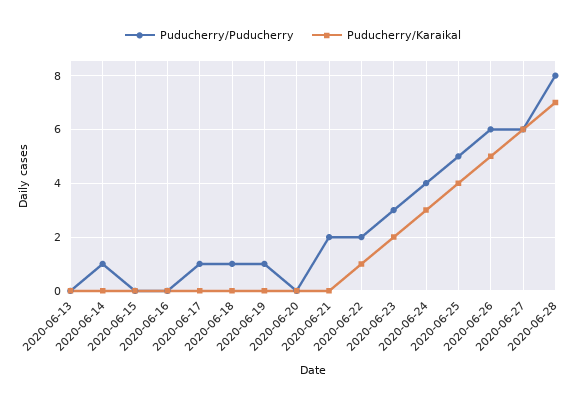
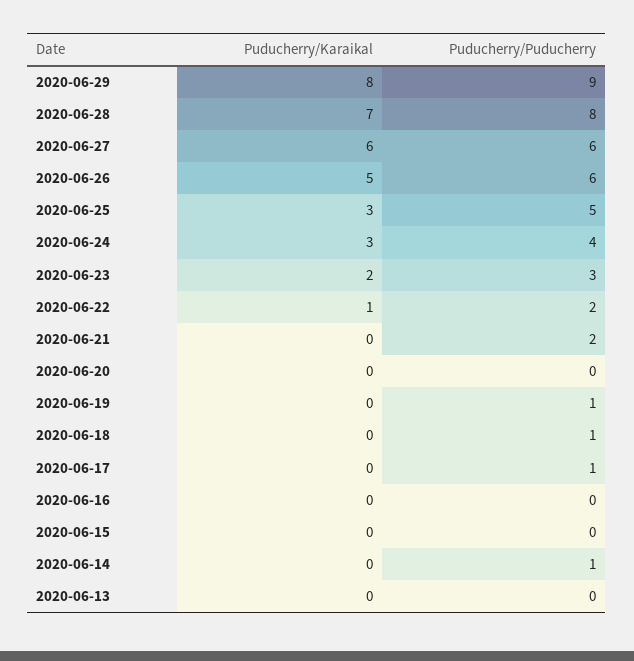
Puducherry/Karaikal, 2020-06-25: 4 -> 3
Puducherry/Karaikal, 2020-06-29: none -> 8
Puducherry/Puducherry, 2020-06-29: none -> 9

